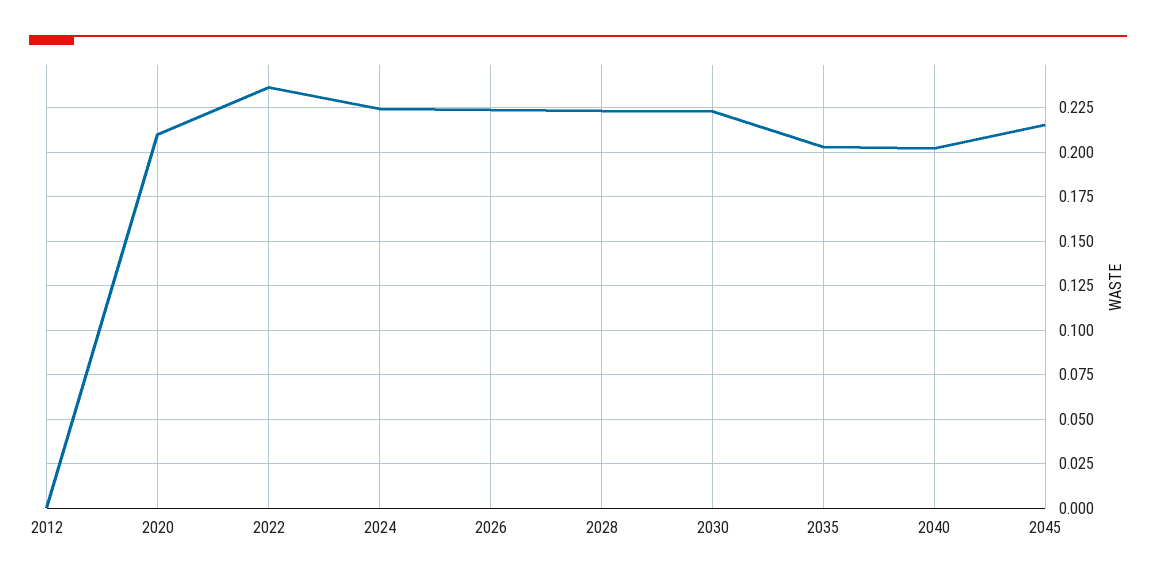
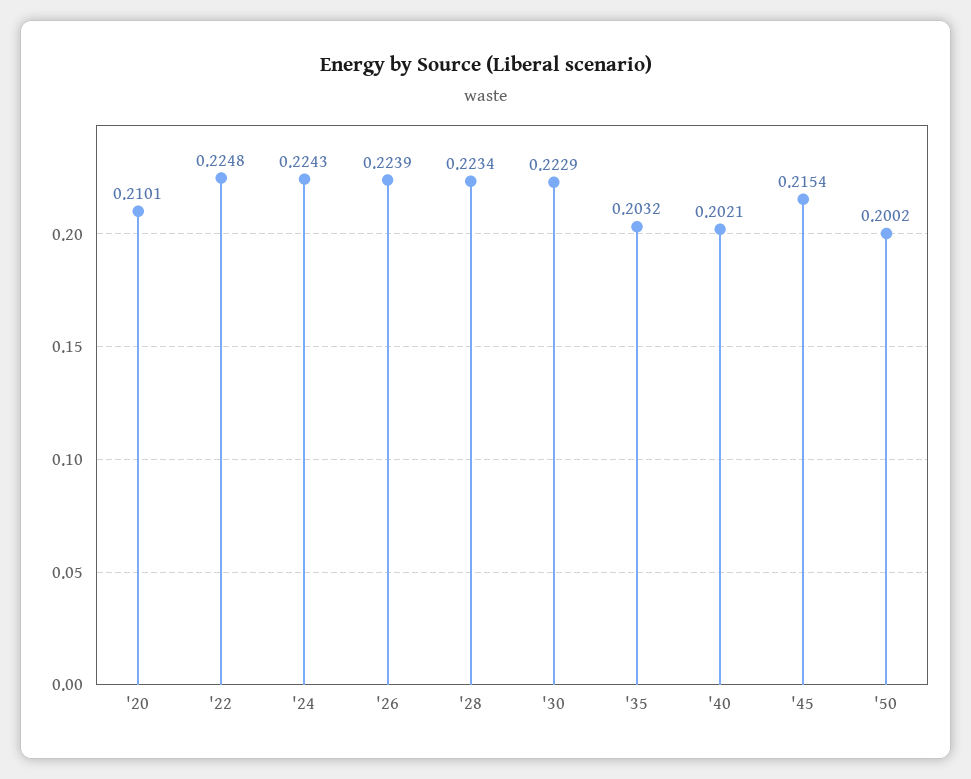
2012: 0 -> none
2022: 0.235 -> 0.2248
'50: none -> 0.2002

